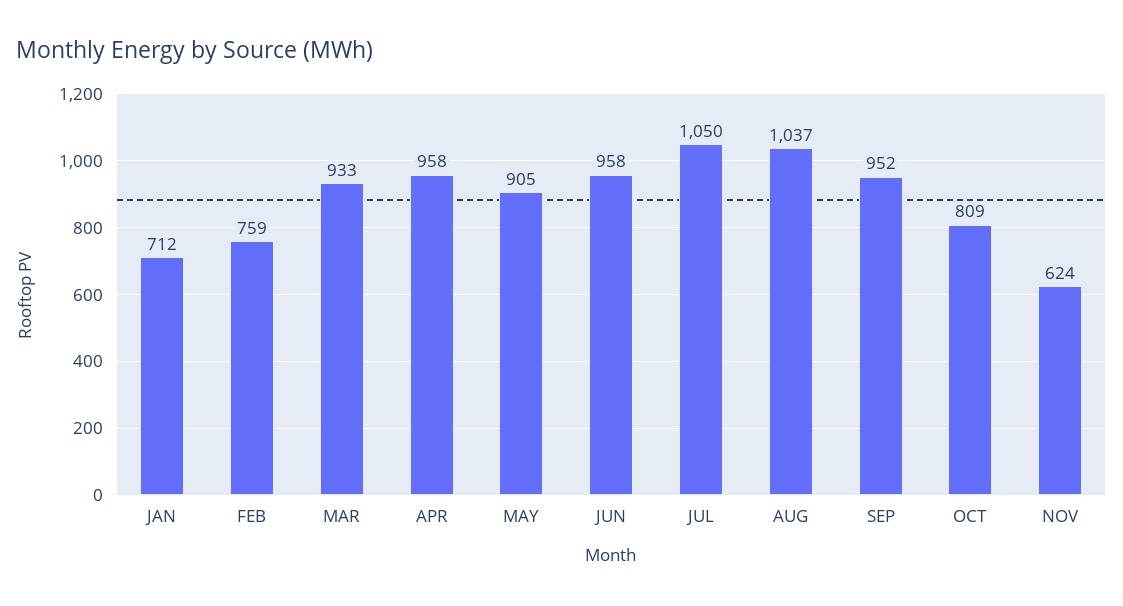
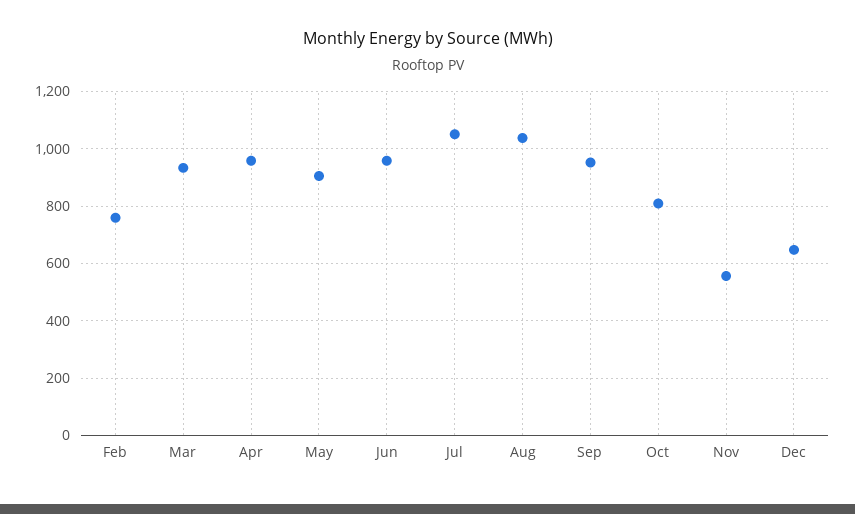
JAN: 712 -> none
NOV: 624 -> 550
Dec: none -> 650

